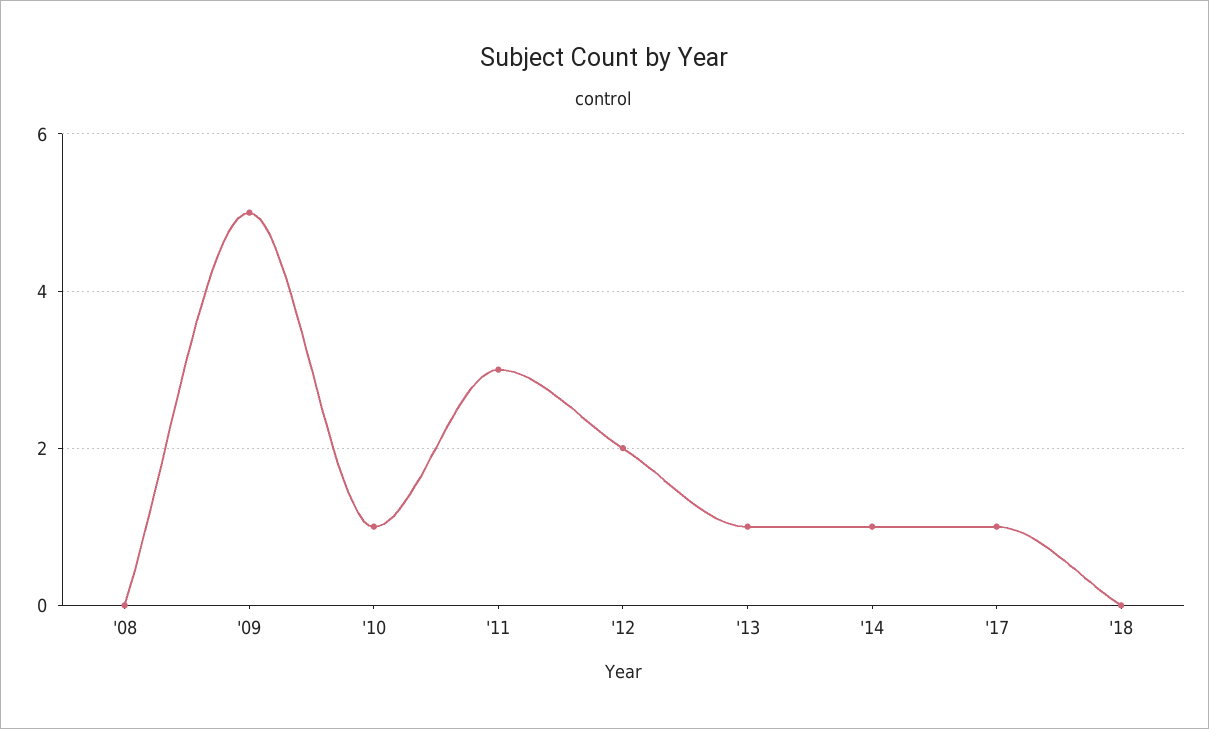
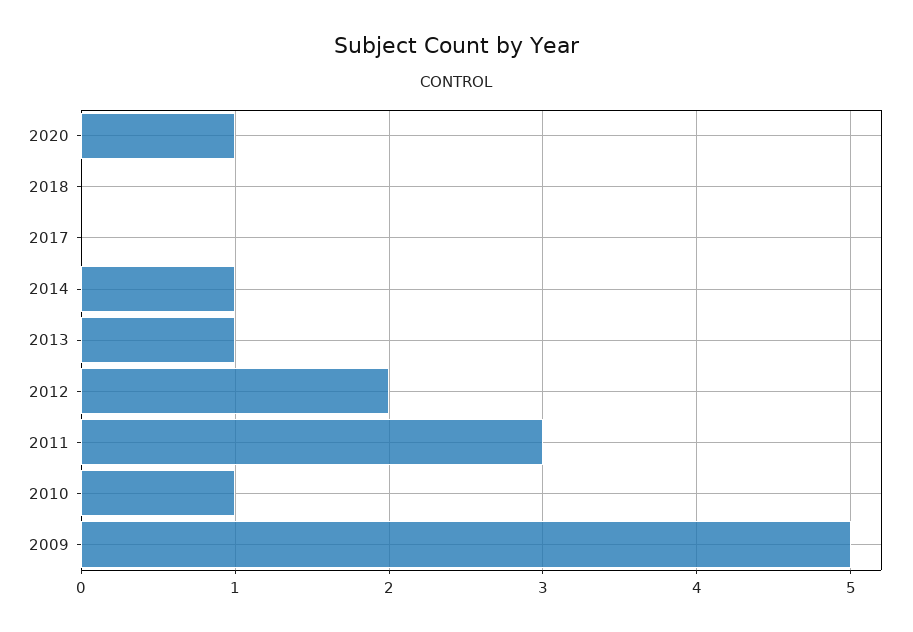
'08: 0 -> none
'17: 1 -> 0
2020: none -> 1

